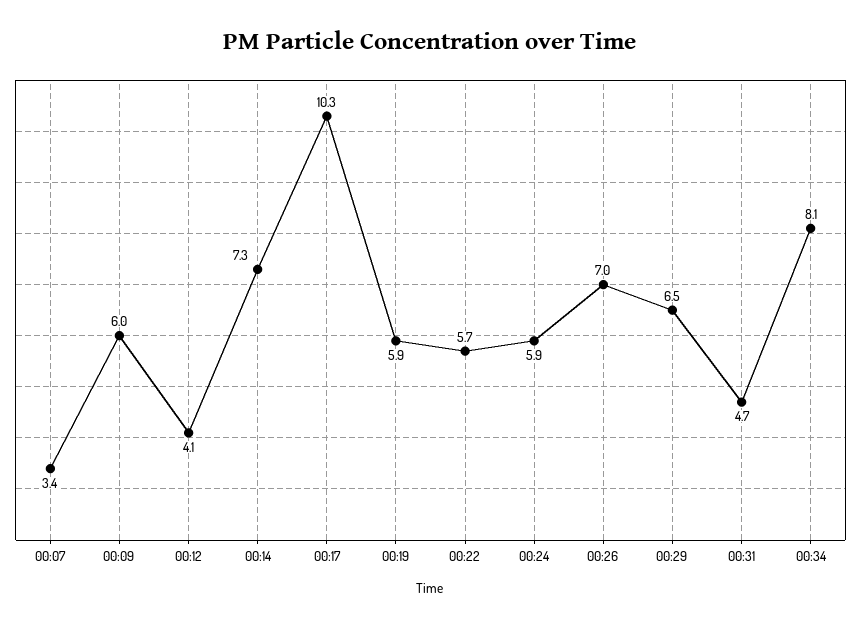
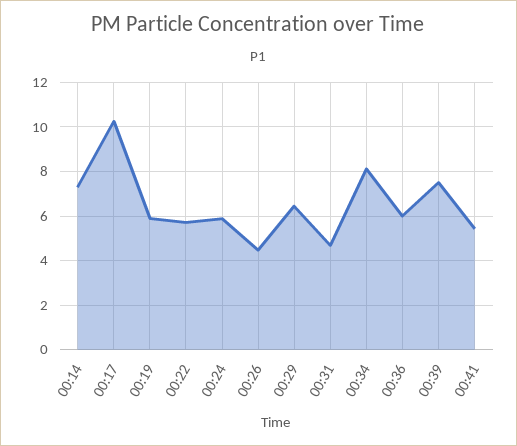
00:07: 3.4 -> none
00:09: 6 -> none
00:12: 4.1 -> none
00:26: 7 -> 4.5
00:36: none -> 6
00:39: none -> 7.5
00:41: none -> 5.5

